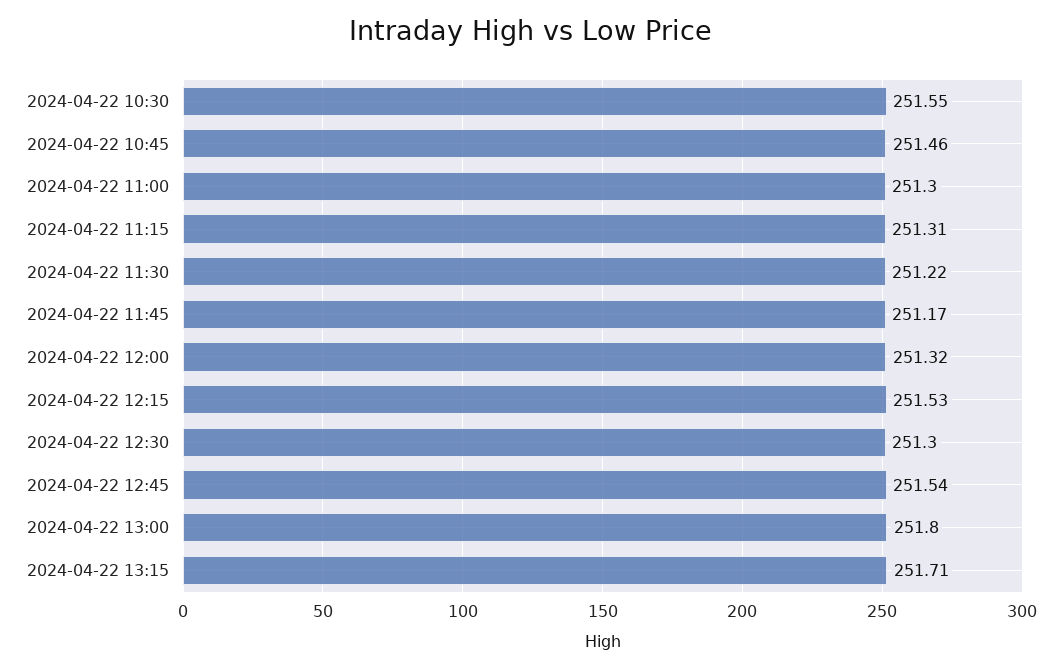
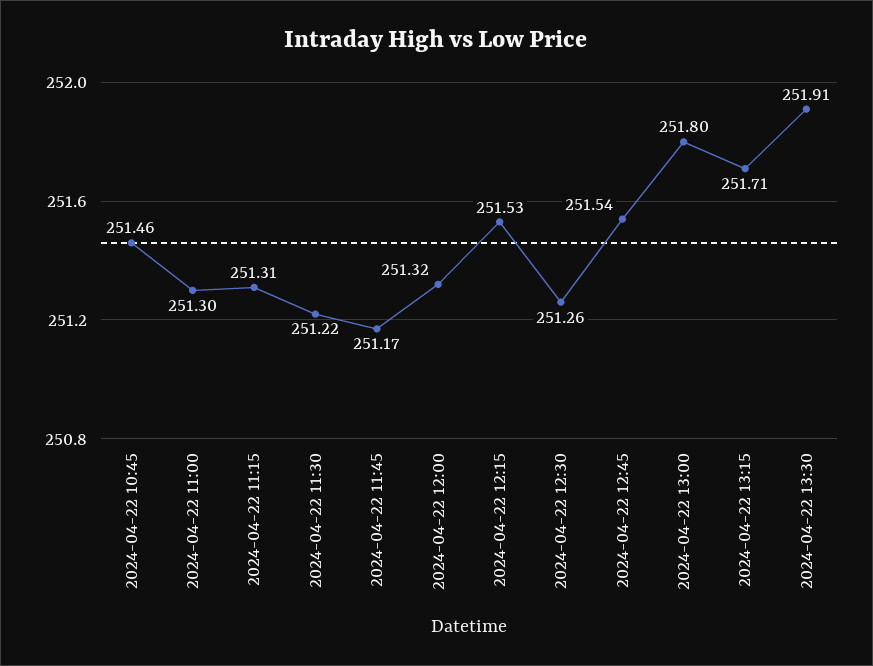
2024-04-22 10:30: 251.55 -> none
2024-04-22 12:30: 251.3 -> 251.26
2024-04-22 13:30: none -> 251.91

